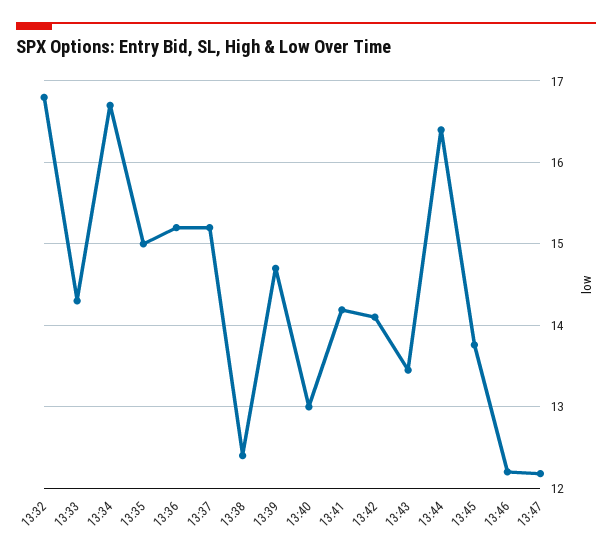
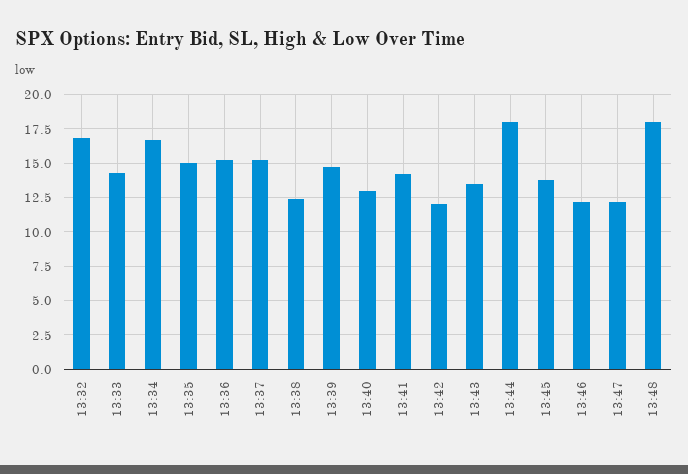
13:42: 14.1 -> 12
13:44: 16.4 -> 18
13:48: none -> 18

